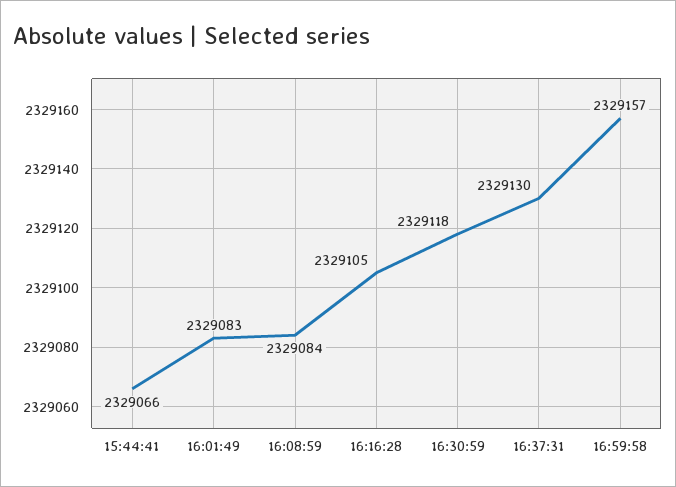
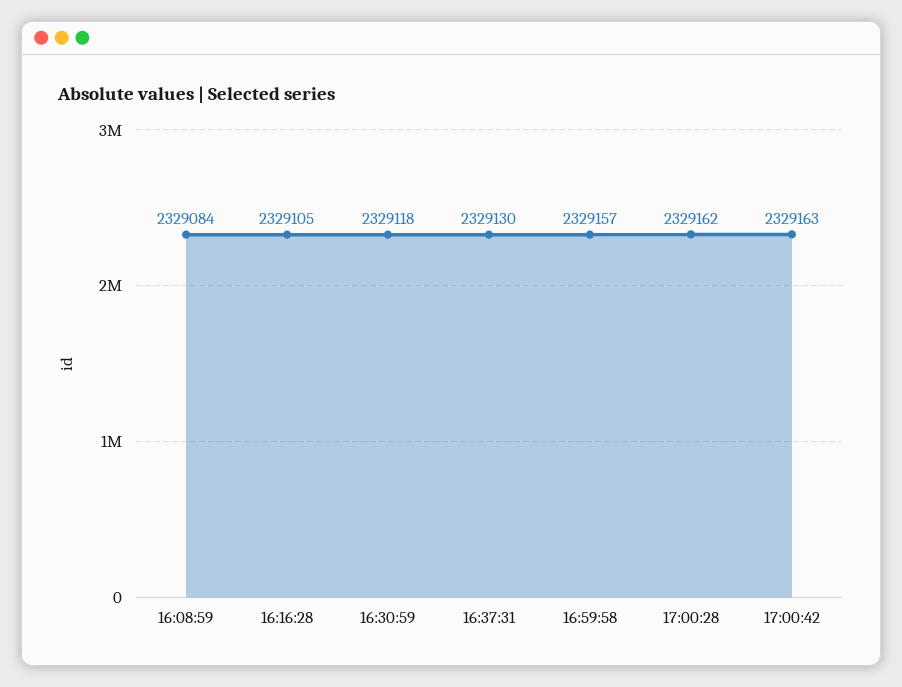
15:44:41: 2329066 -> none
16:01:49: 2329083 -> none
17:00:28: none -> 2329162
17:00:42: none -> 2329163

